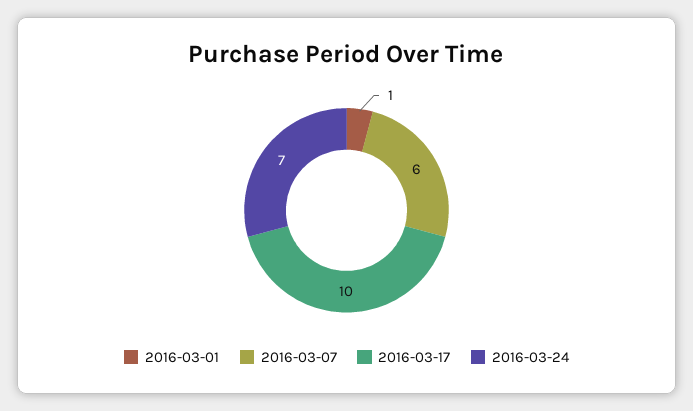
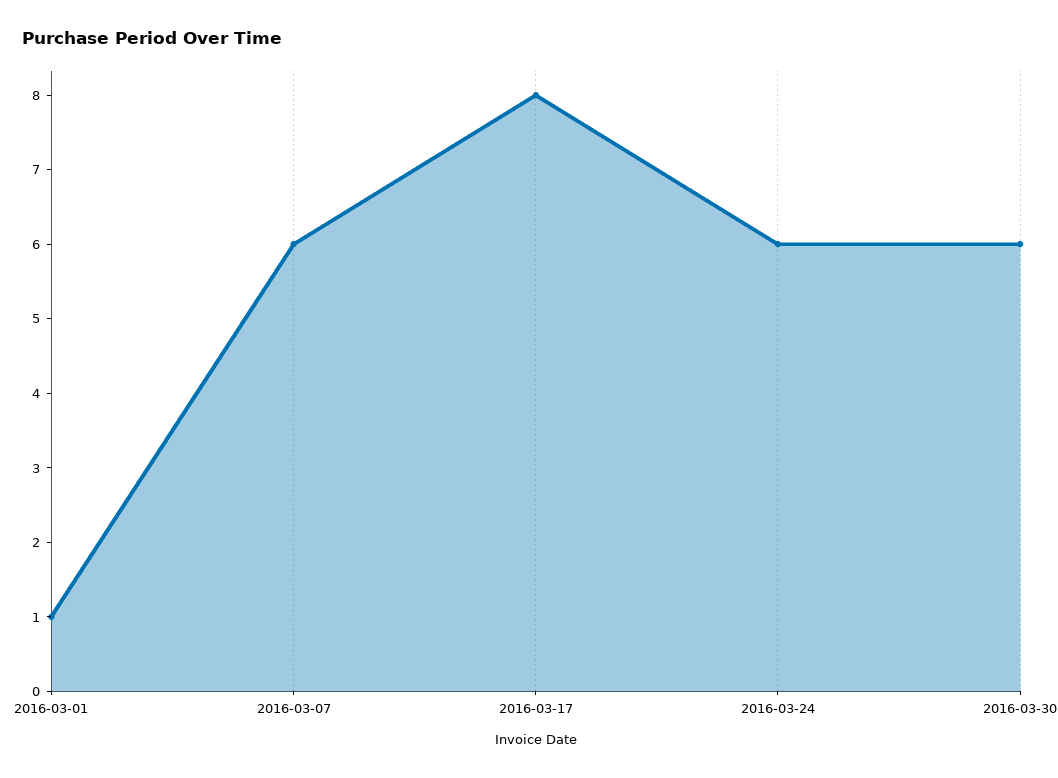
2016-03-17: 10 -> 8
2016-03-24: 7 -> 6
2016-03-30: none -> 6

